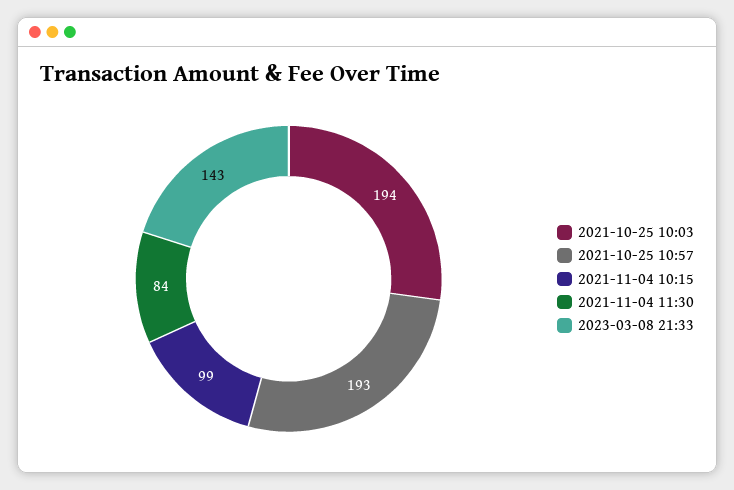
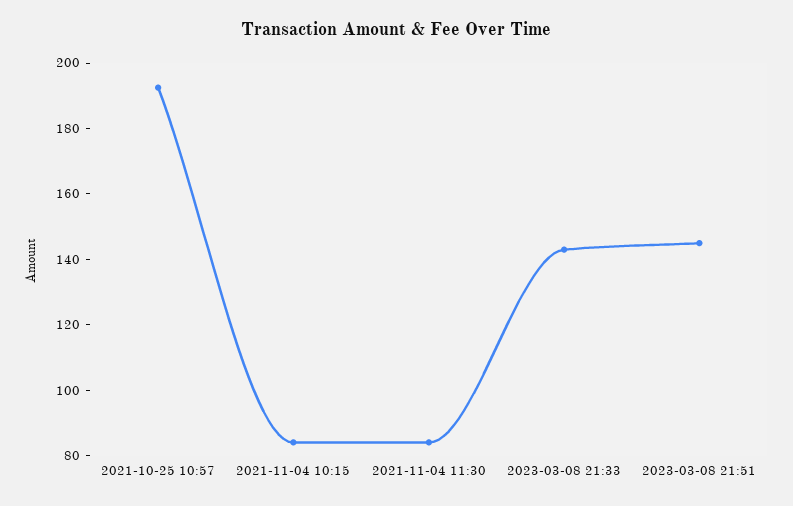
2021-10-25 10:03: 194 -> none
2021-11-04 10:15: 99 -> 85
2023-03-08 21:51: none -> 145

